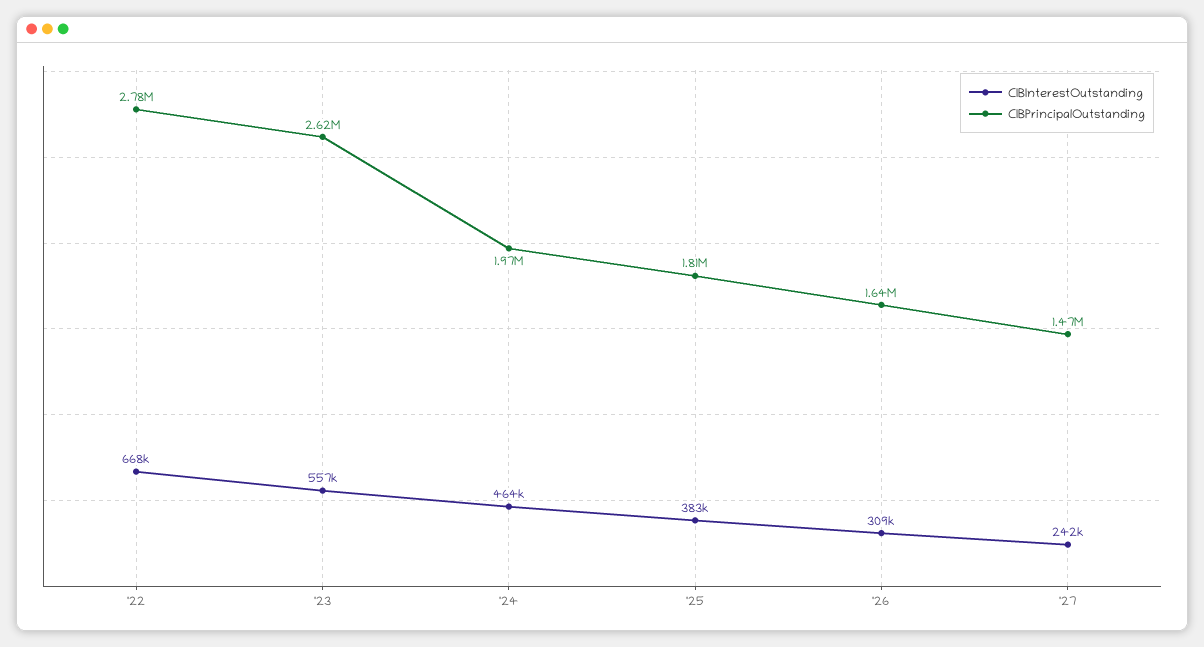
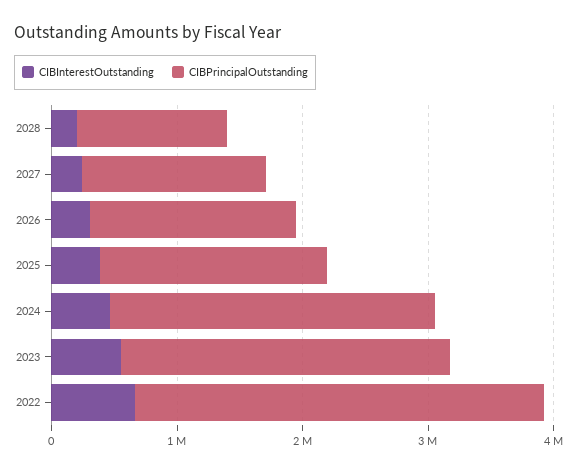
CIBPrincipalOutstanding, '22: 2780000 -> 3200000
CIBPrincipalOutstanding, '24: 1970000 -> 2600000
CIBInterestOutstanding, 2028: none -> 200000
CIBPrincipalOutstanding, 2028: none -> 1200000

